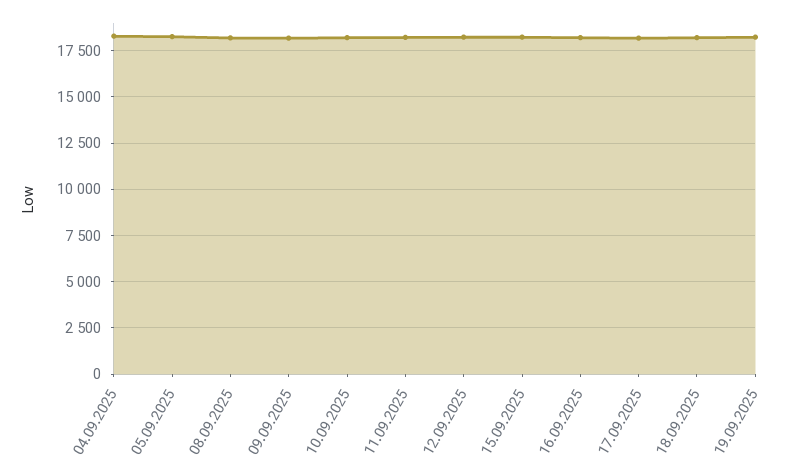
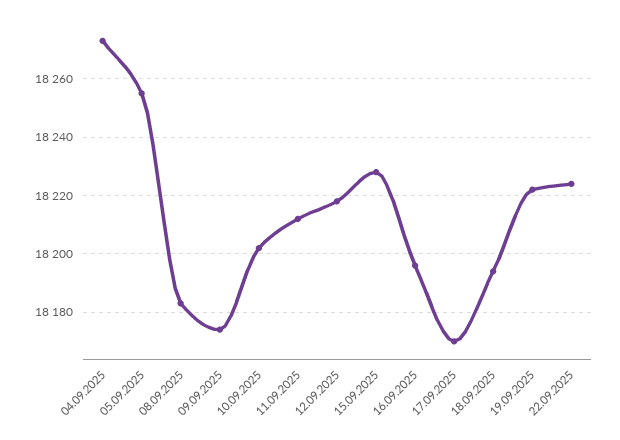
22.09.2025: none -> 18225

